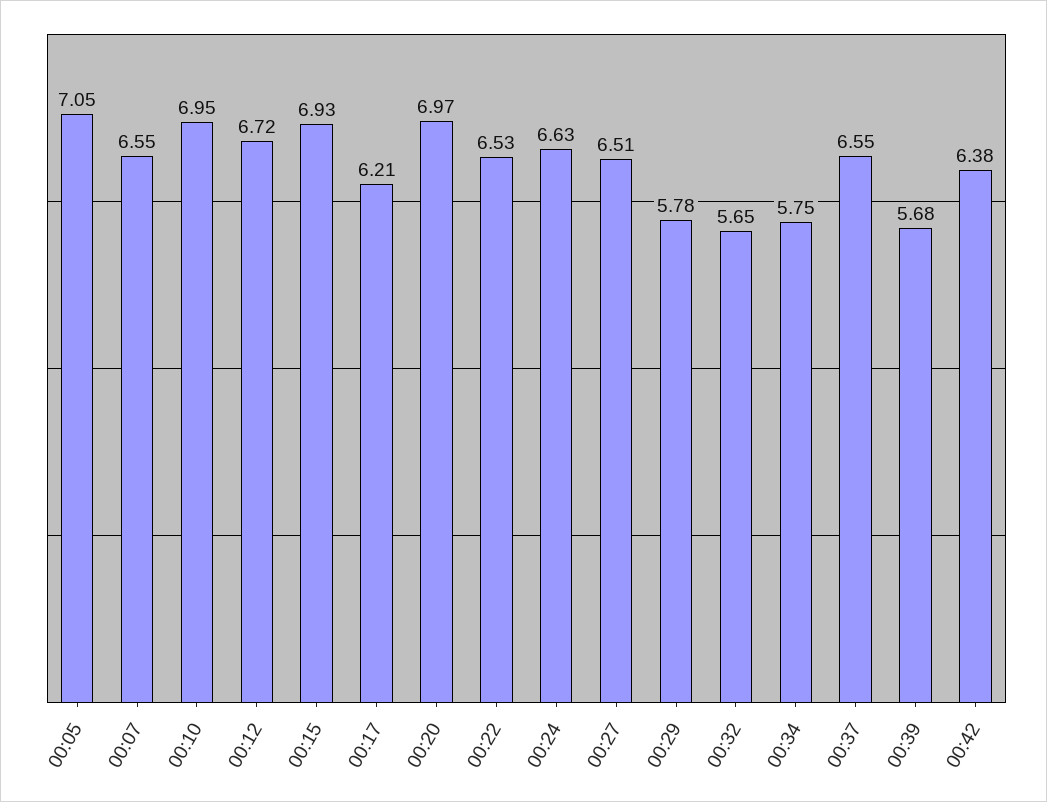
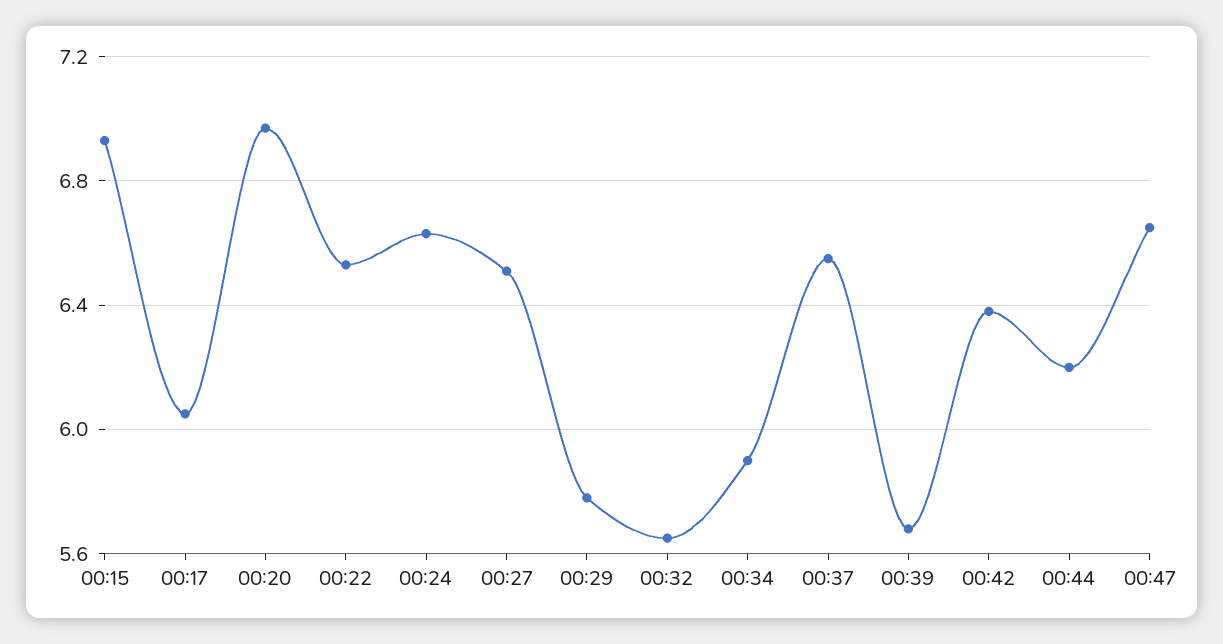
00:05: 7.05 -> none
00:07: 6.55 -> none
00:10: 6.95 -> none
00:12: 6.72 -> none
00:17: 6.21 -> 6.05
00:34: 5.75 -> 5.9
00:44: none -> 6.2
00:47: none -> 6.65

